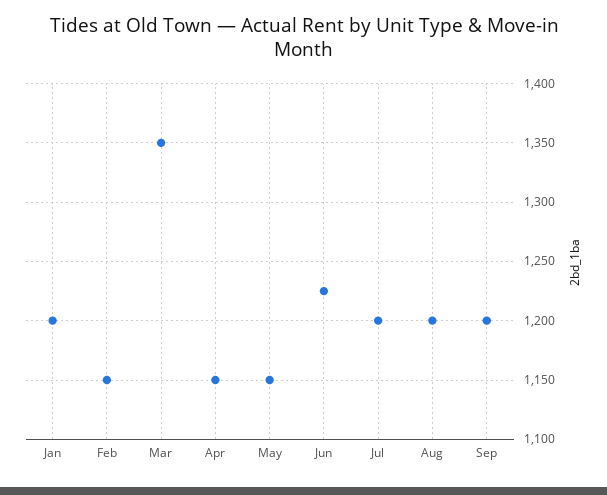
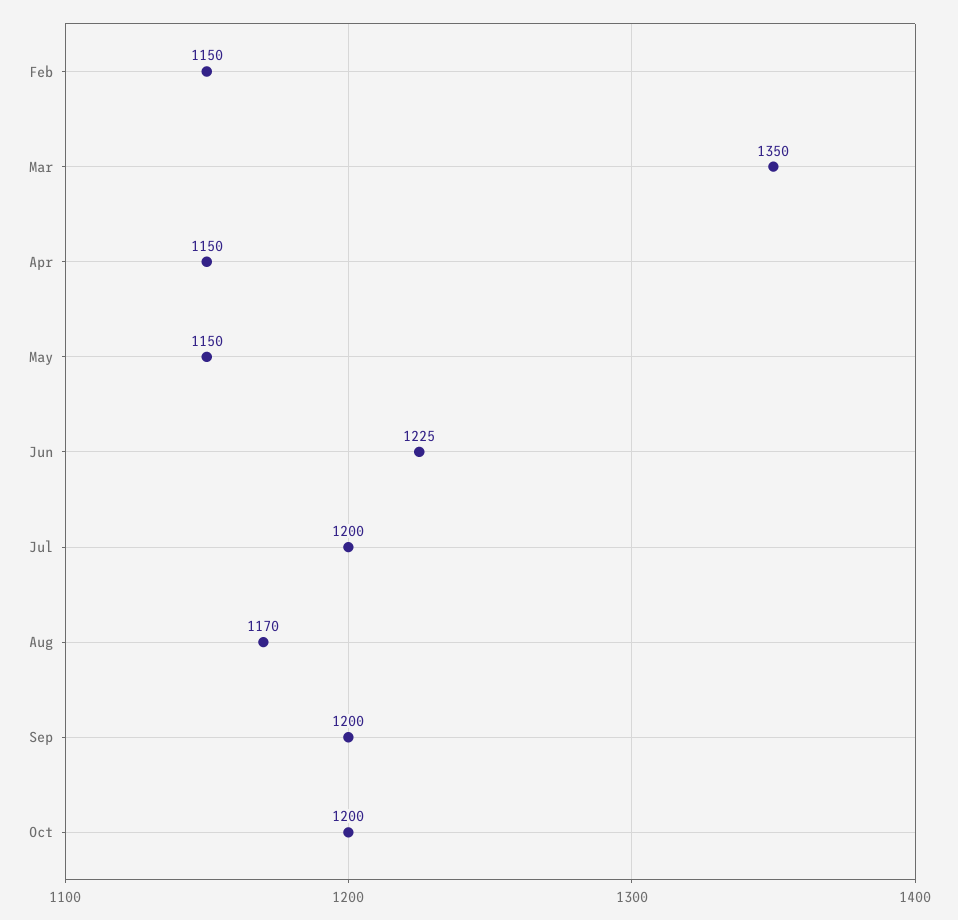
Jan: 1200 -> none
Aug: 1200 -> 1170
Oct: none -> 1200

